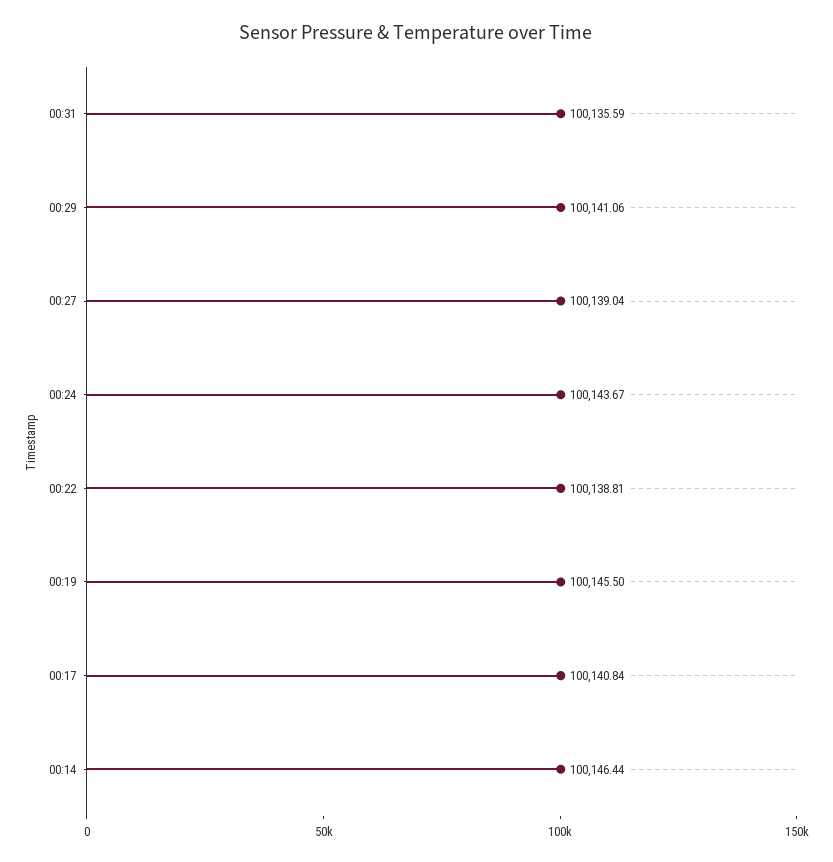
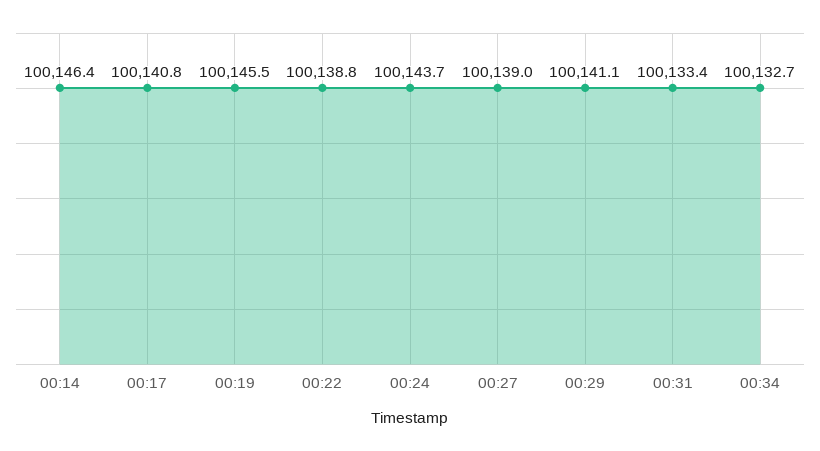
00:31: 100135.59 -> 100133.4
00:34: none -> 100132.7

